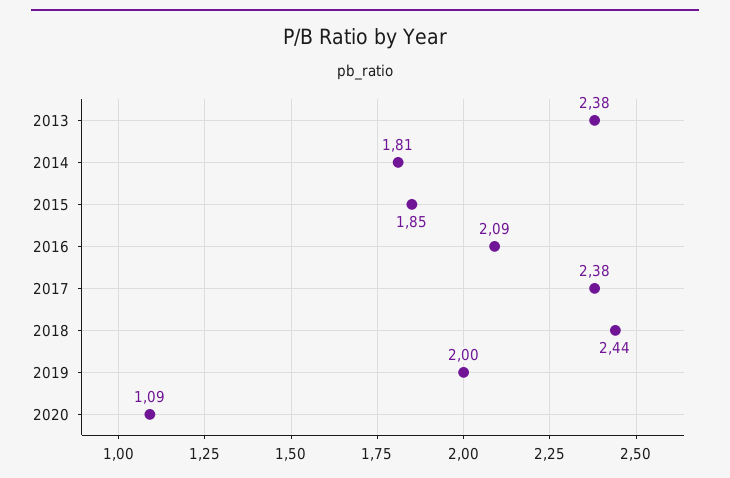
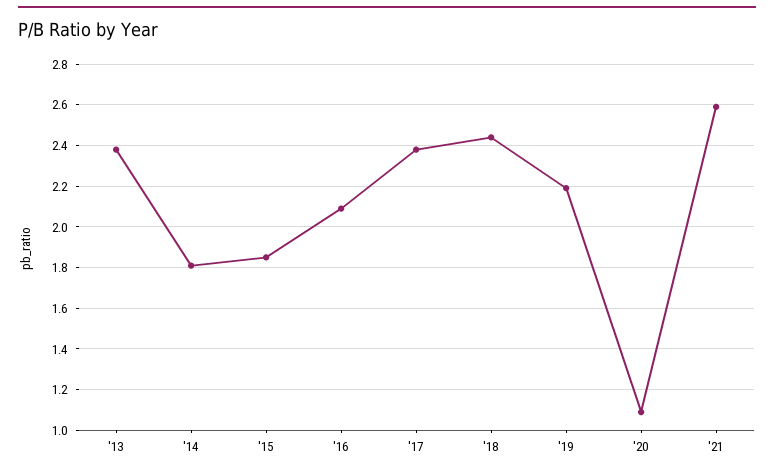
2019: 2 -> 2.2
'21: none -> 2.6

